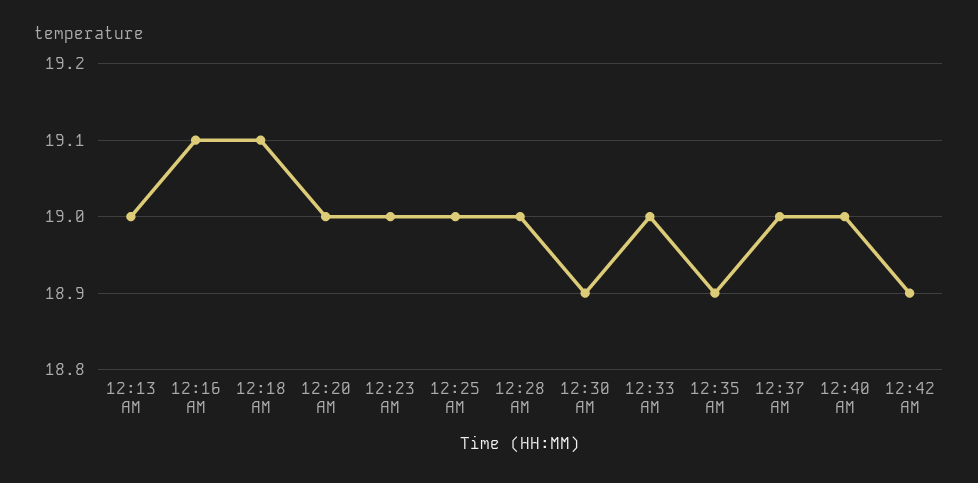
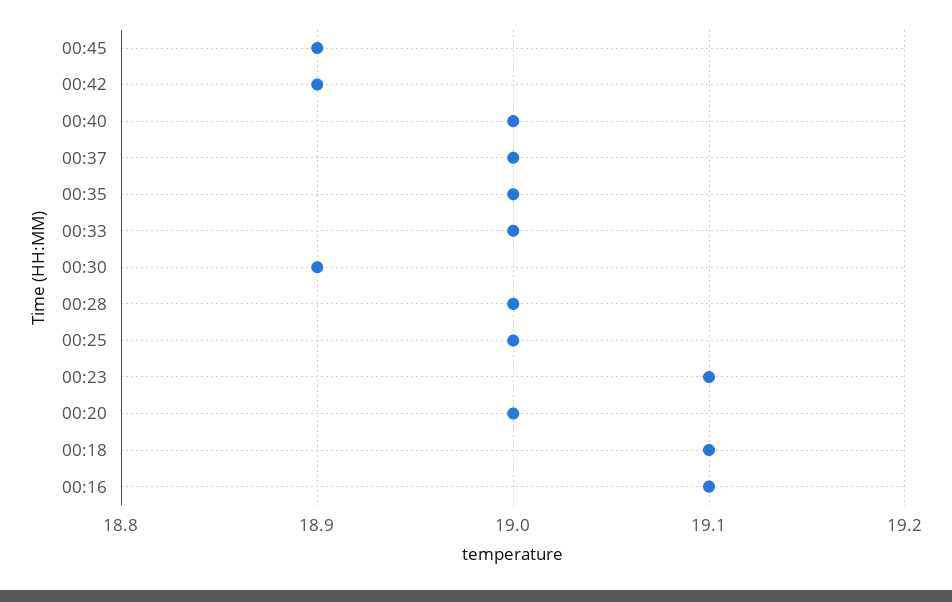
12:13 AM: 19 -> none
12:23 AM: 19 -> 19.1
12:35 AM: 18.9 -> 19
00:45: none -> 18.9

